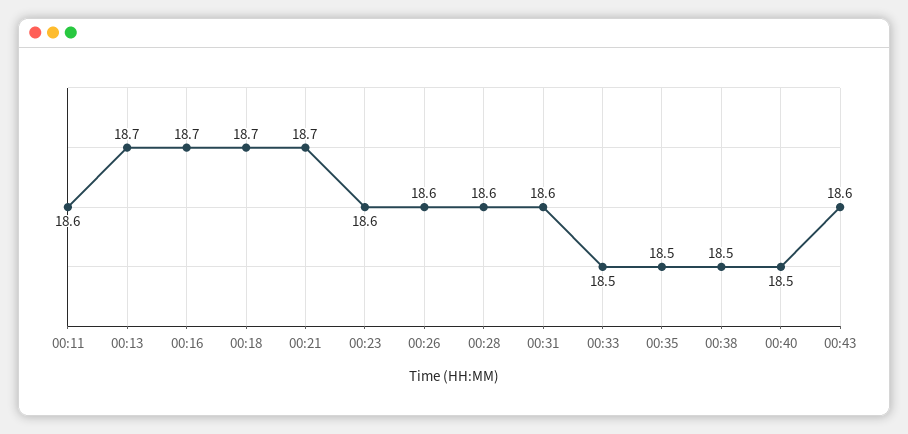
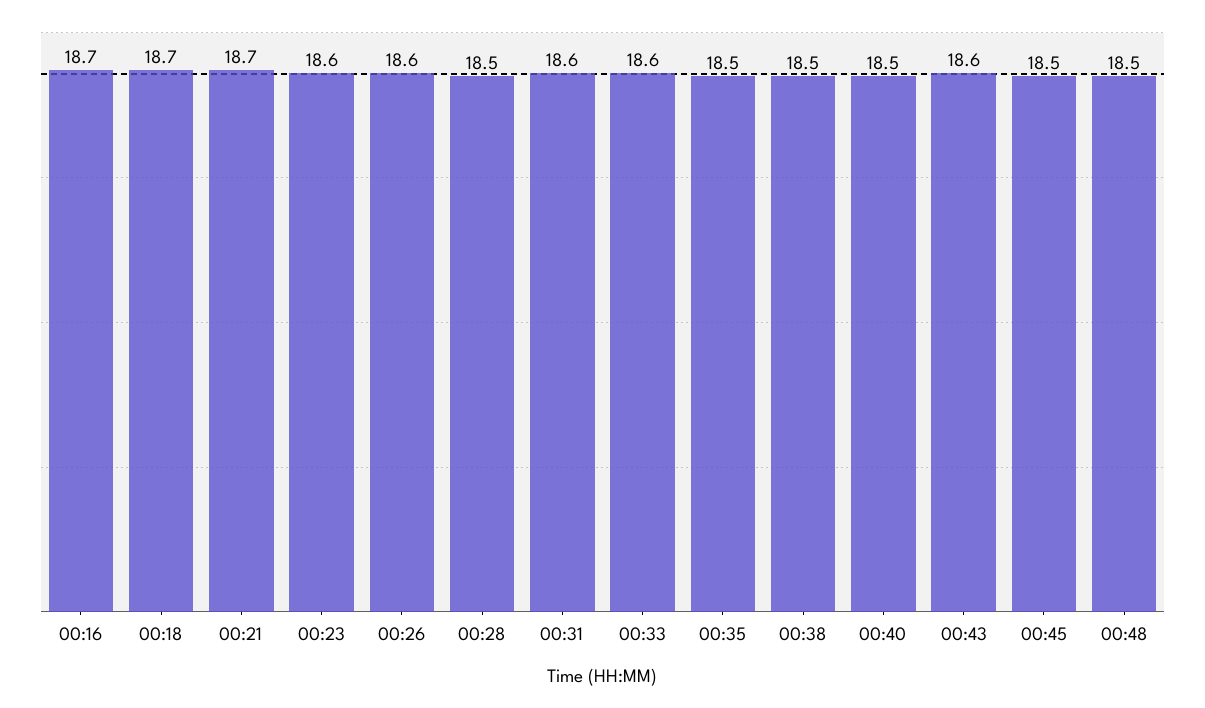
00:11: 18.6 -> none
00:13: 18.7 -> none
00:28: 18.6 -> 18.5
00:33: 18.5 -> 18.6
00:45: none -> 18.5
00:48: none -> 18.5

